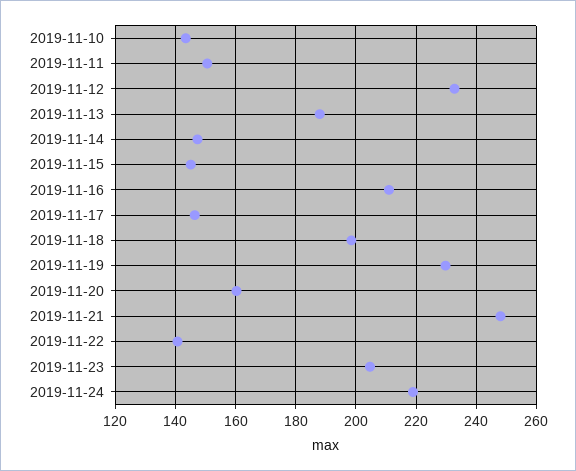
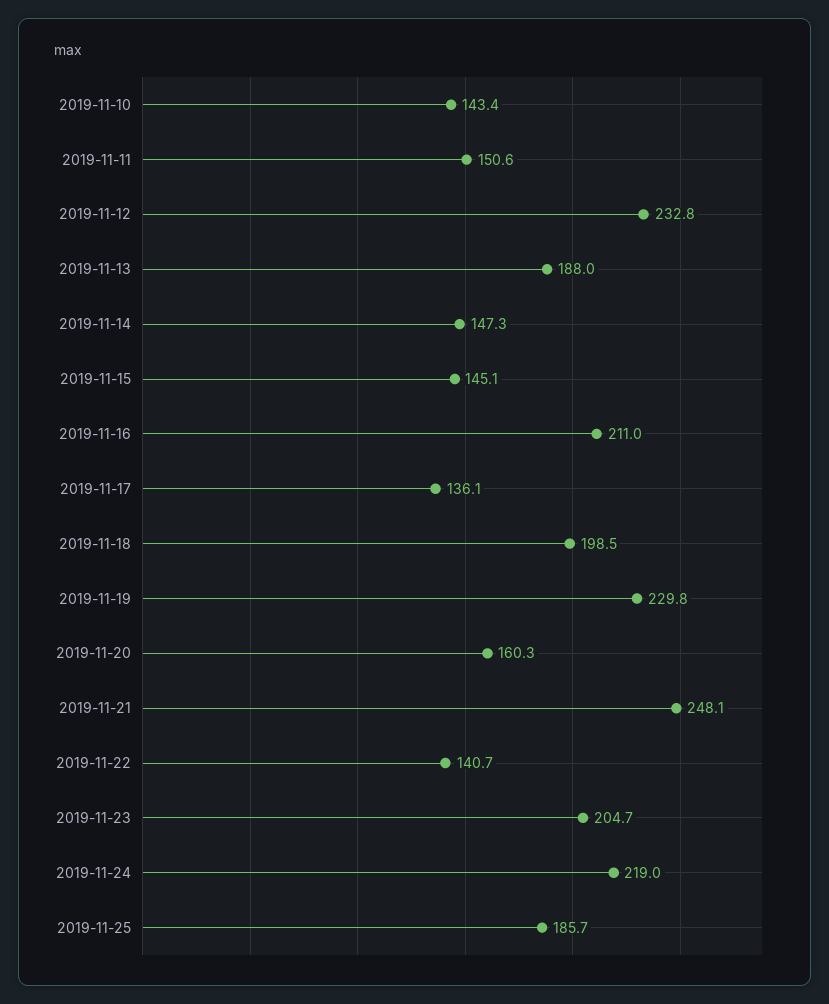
2019-11-17: 146 -> 136.1
2019-11-25: none -> 185.7

